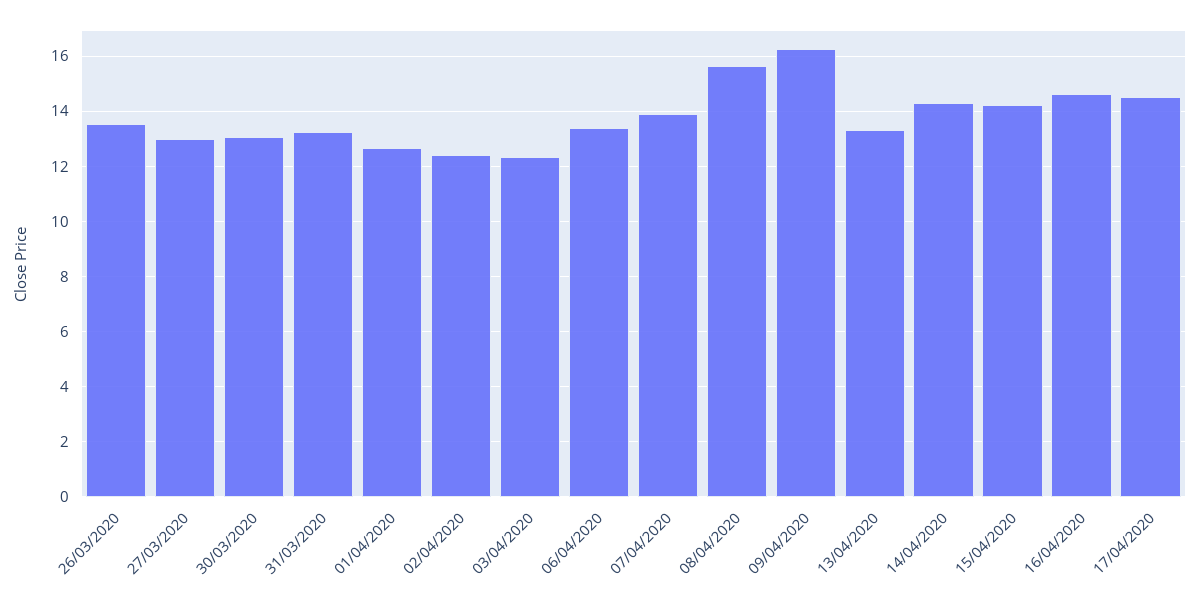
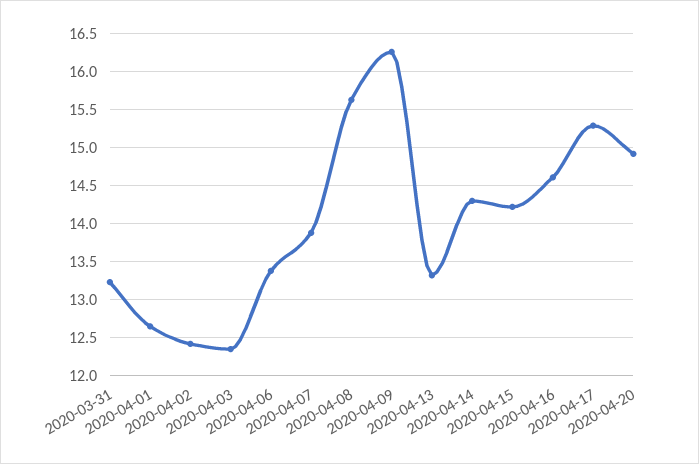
26/03/2020: 13.5 -> none
27/03/2020: 13 -> none
30/03/2020: 13 -> none
17/04/2020: 14.5 -> 15.3
2020-04-20: none -> 14.9

